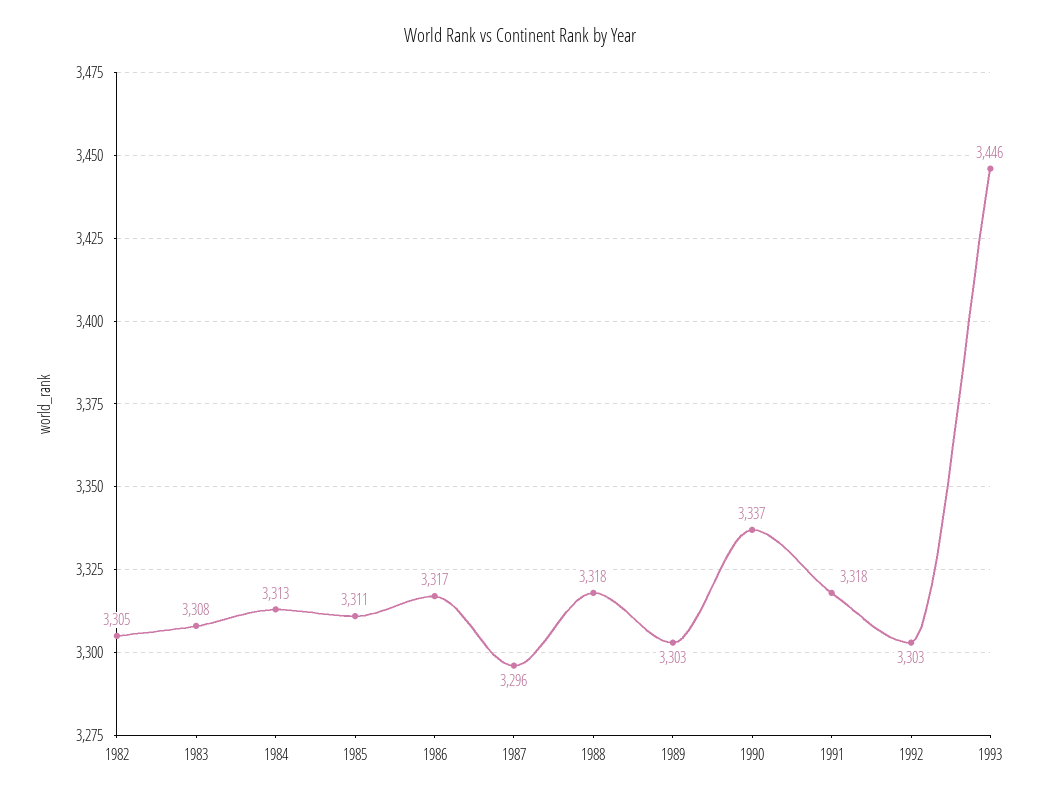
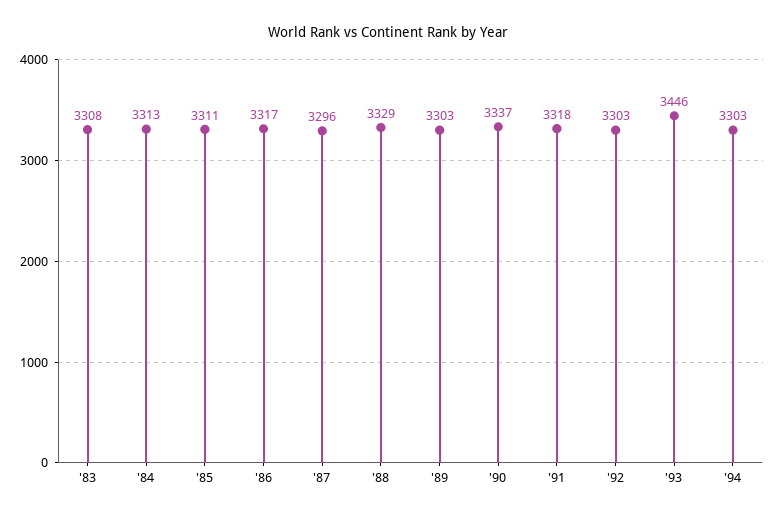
1982: 3305 -> none
1988: 3318 -> 3329
'94: none -> 3303

